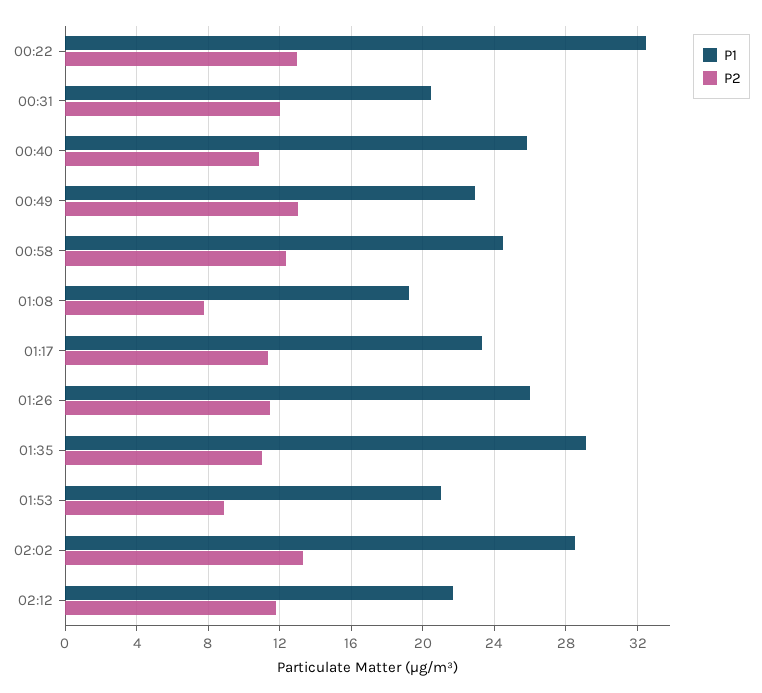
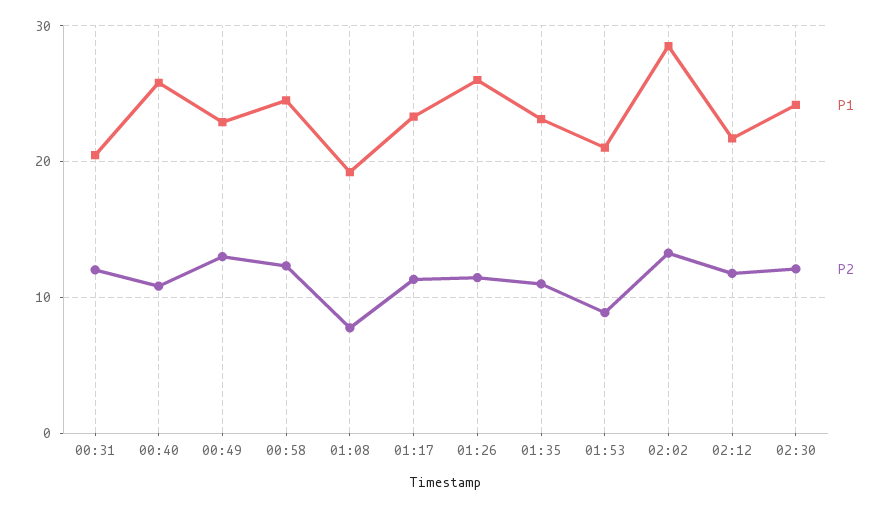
P1, 00:22: 32.5 -> none
P2, 00:22: 13 -> none
P1, 01:35: 29 -> 23
P1, 02:30: none -> 24
P2, 02:30: none -> 12

